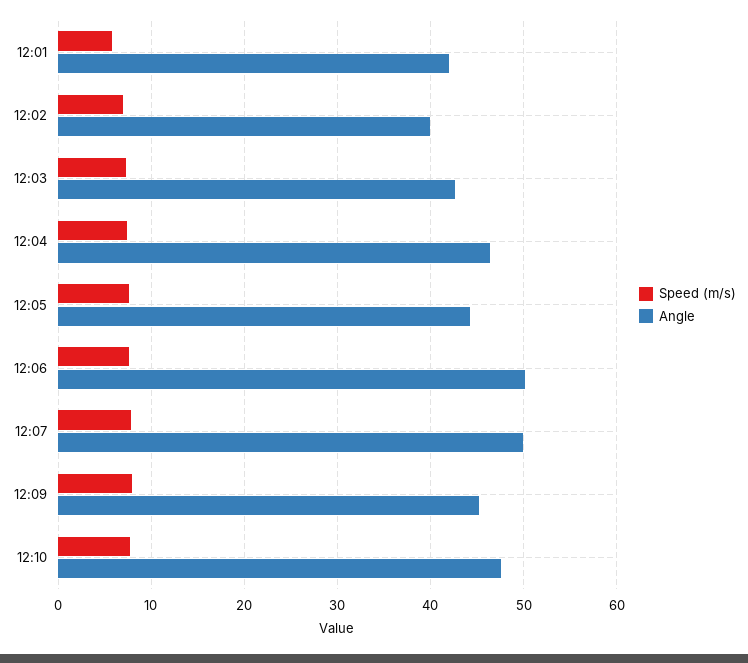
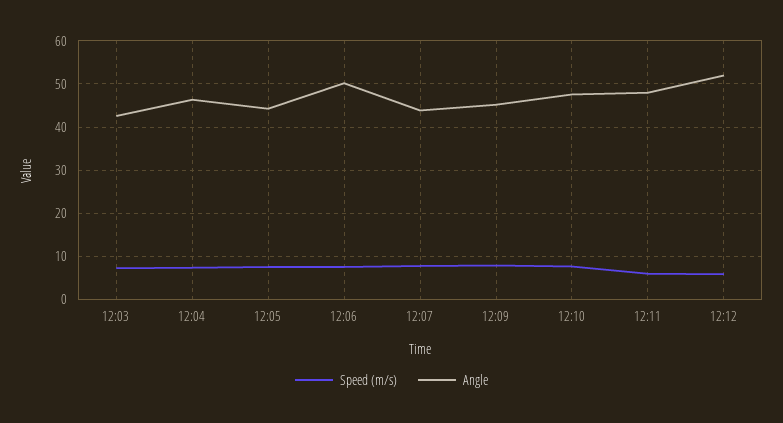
Speed (m/s), 12:01: 6 -> none
Angle, 12:01: 42 -> none
Speed (m/s), 12:02: 7 -> none
Angle, 12:02: 40 -> none
Angle, 12:07: 50 -> 44
Speed (m/s), 12:11: none -> 6
Angle, 12:11: none -> 48
Speed (m/s), 12:12: none -> 6
Angle, 12:12: none -> 52

